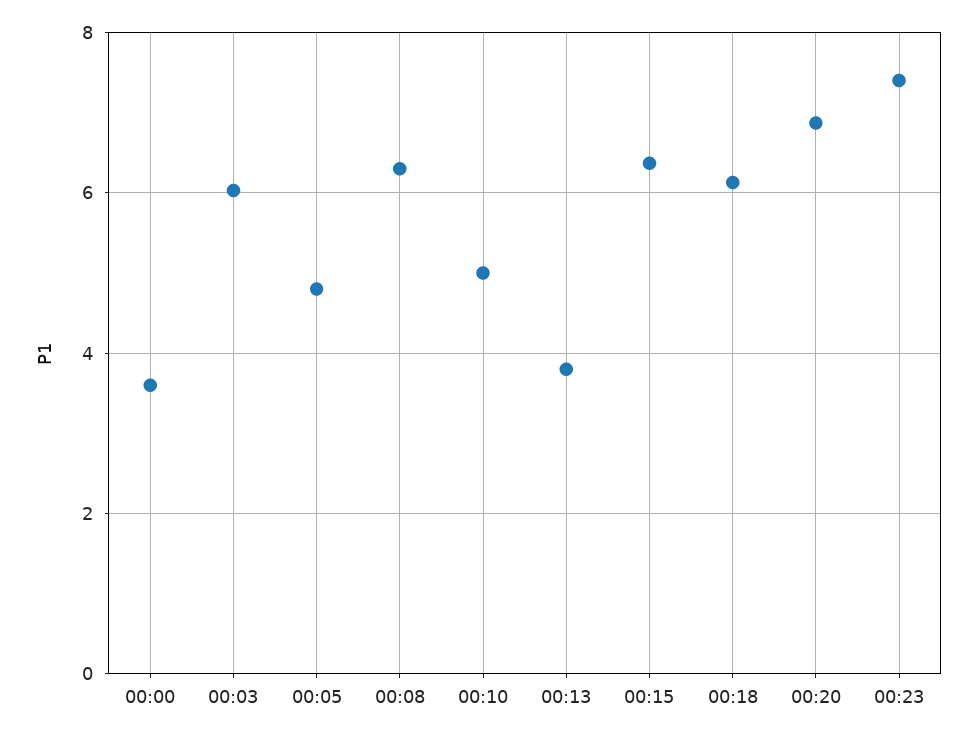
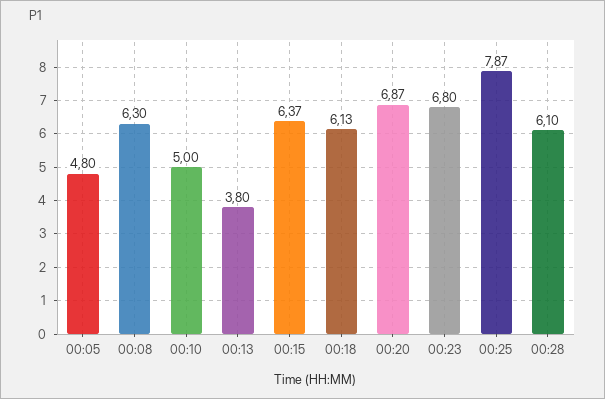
00:00: 3.6 -> none
00:03: 6 -> none
00:23: 7.4 -> 6.8
00:25: none -> 7.87
00:28: none -> 6.1

